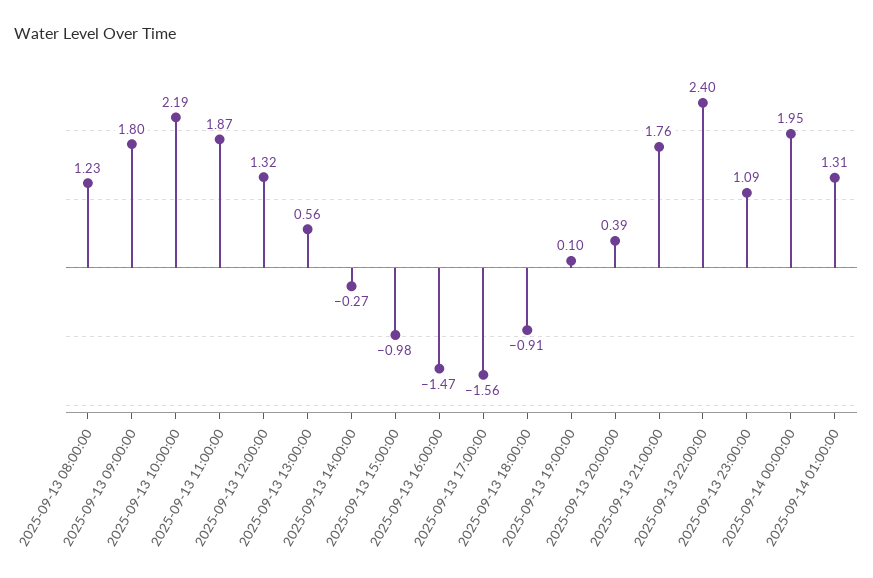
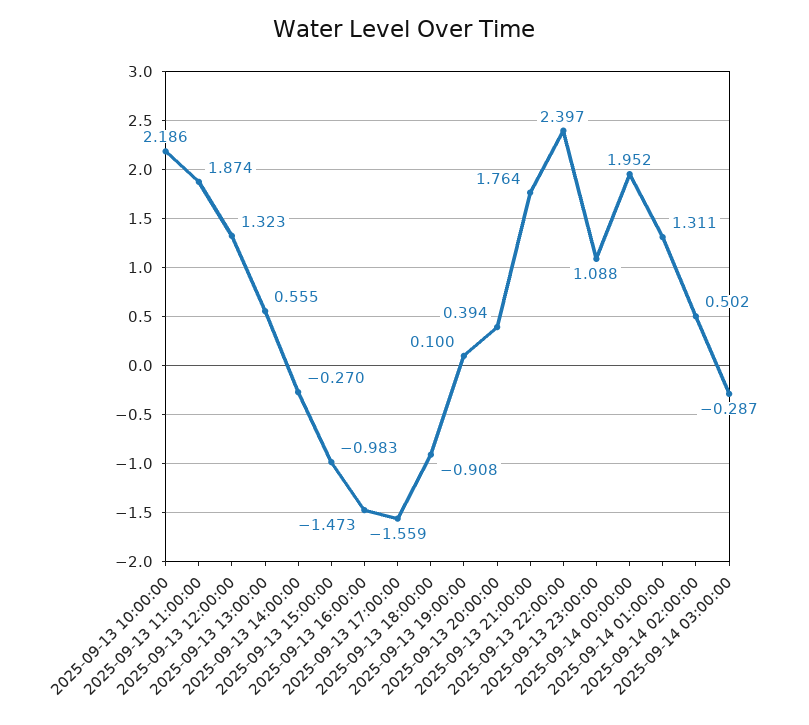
2025-09-13 08:00:00: 1.23 -> none
2025-09-13 09:00:00: 1.8 -> none
2025-09-14 02:00:00: none -> 0.502
2025-09-14 03:00:00: none -> -0.287

